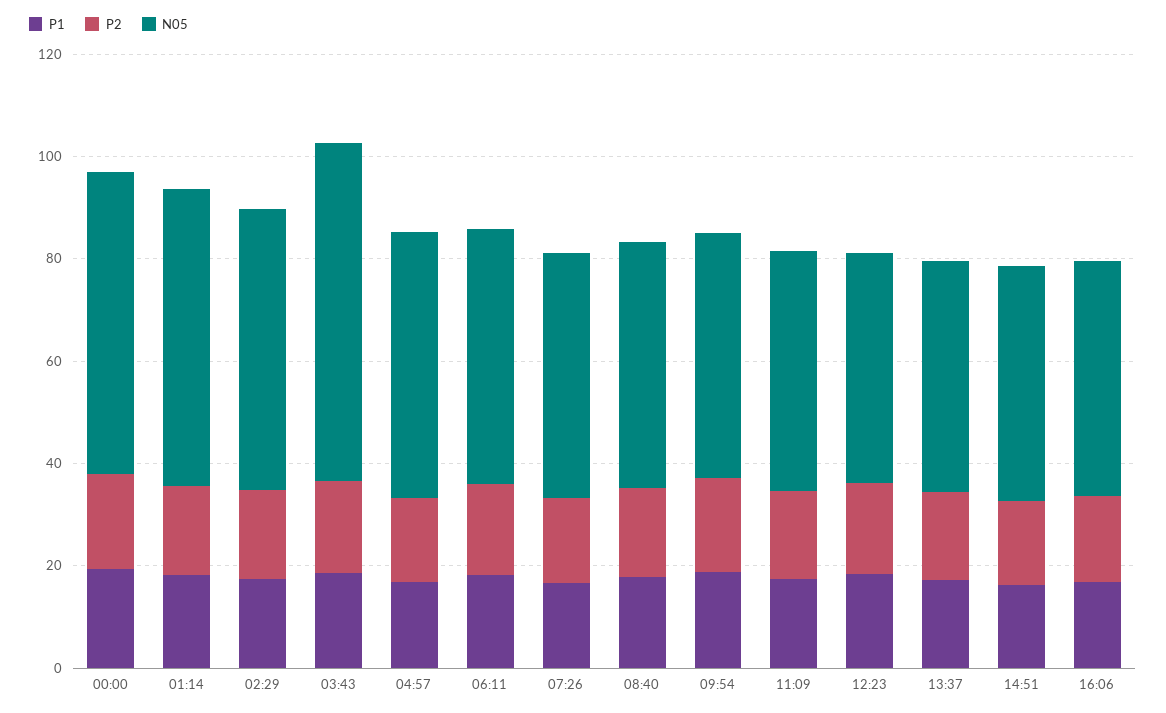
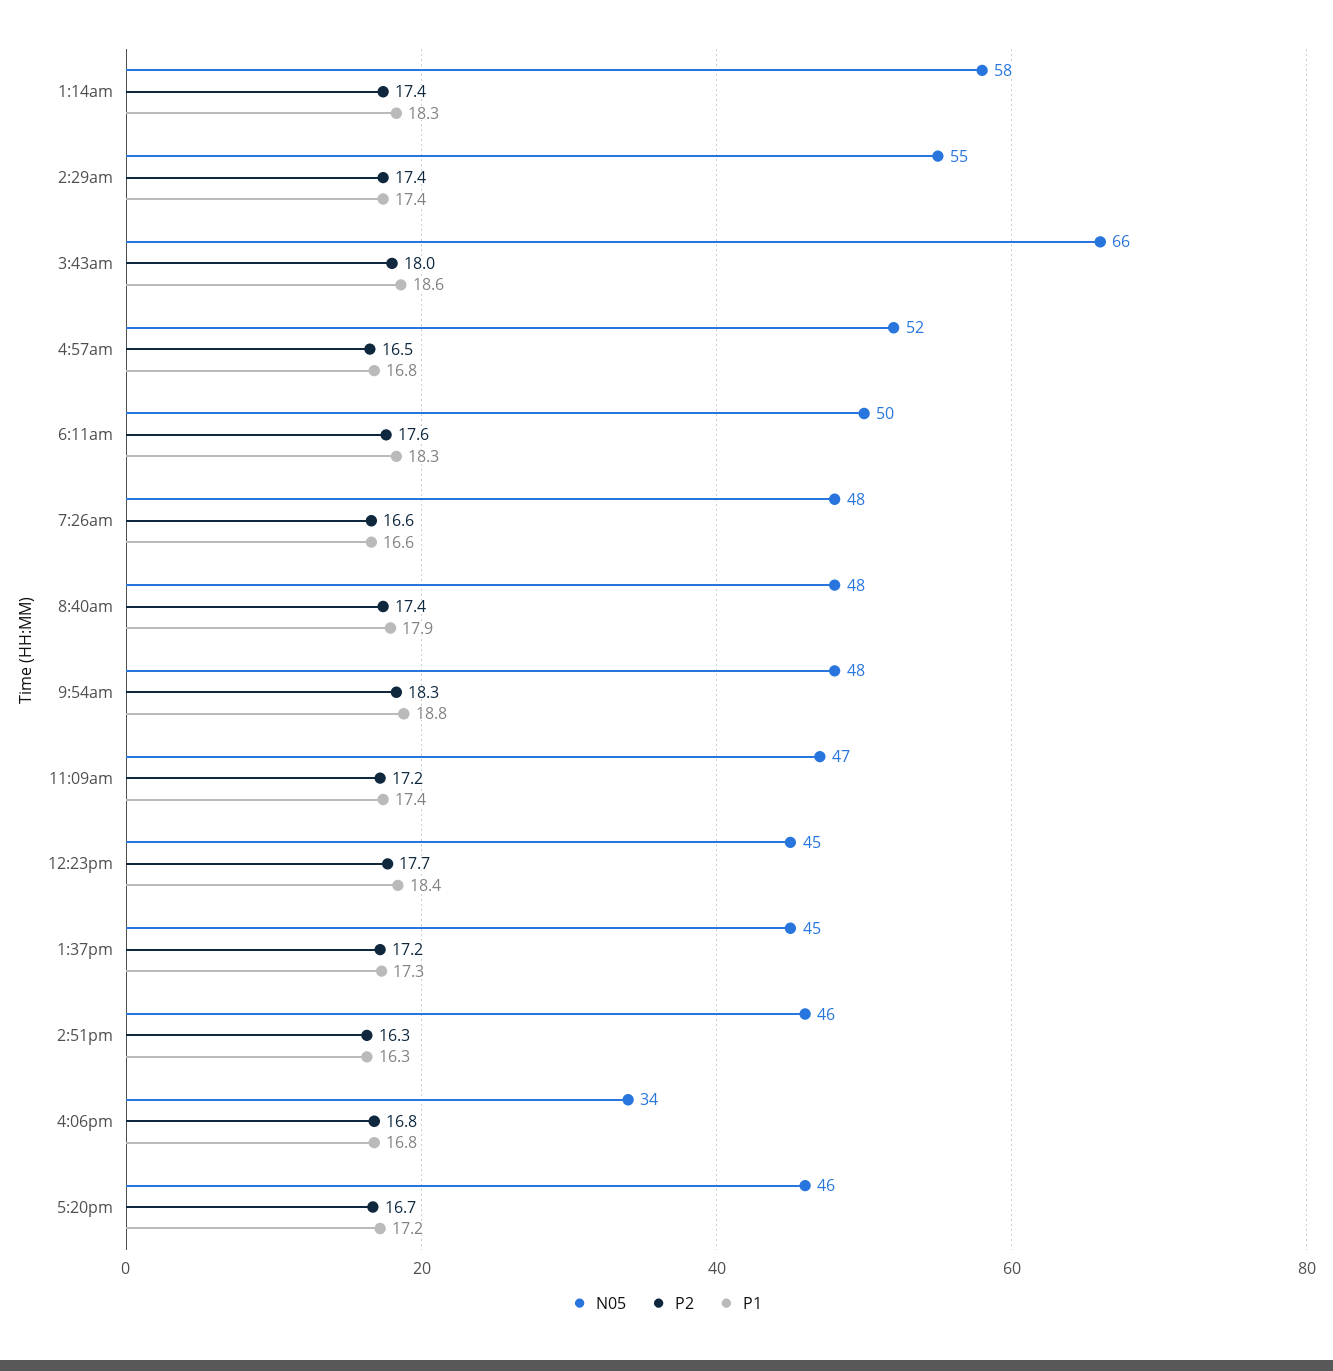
P1, 00:00: 20 -> none
P2, 00:00: 20 -> none
N05, 00:00: 60 -> none
N05, 16:06: 45 -> 34
N05, 5:20pm: none -> 46
P2, 5:20pm: none -> 16.7
P1, 5:20pm: none -> 17.2

